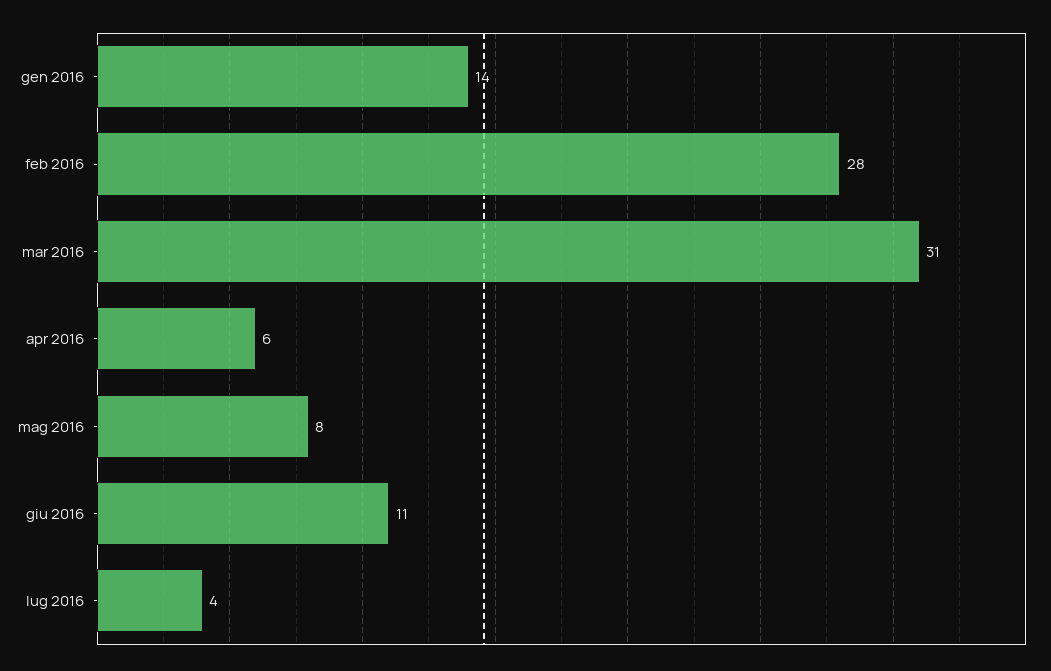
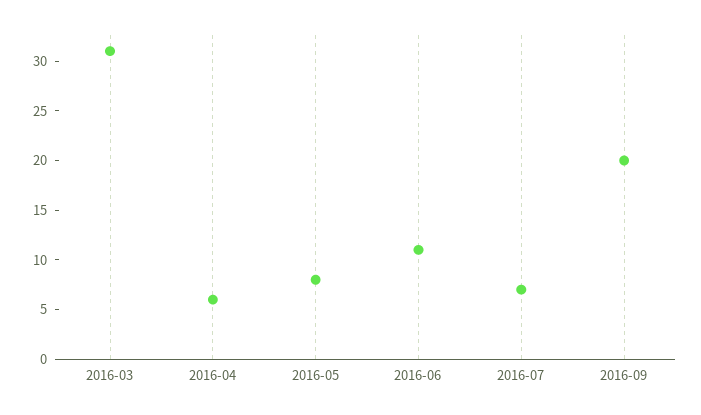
gen 2016: 14 -> none
feb 2016: 28 -> none
lug 2016: 4 -> 7
2016-09: none -> 20

